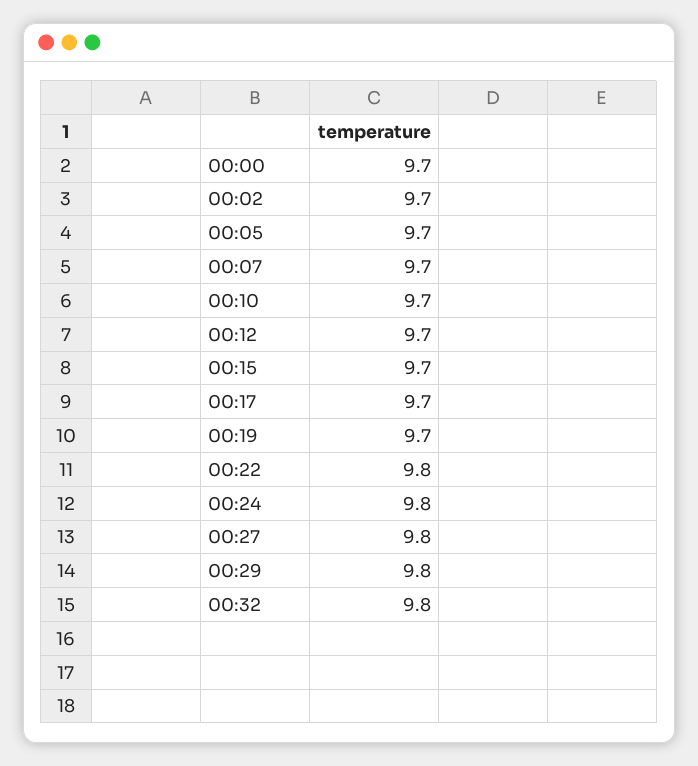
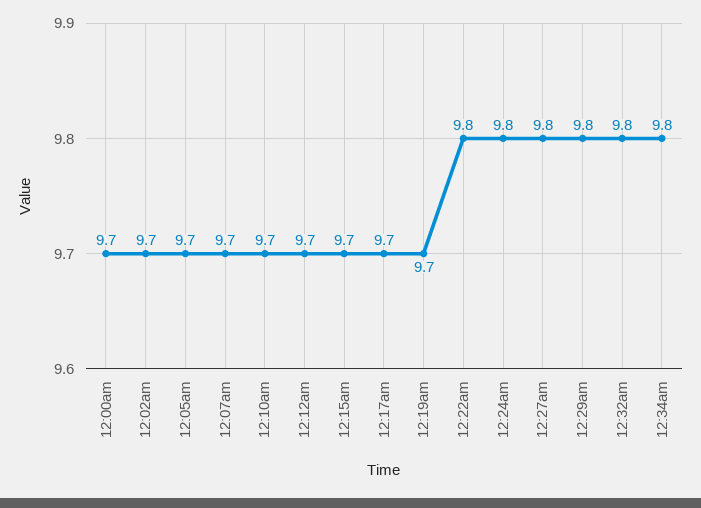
12:34am: none -> 9.8

